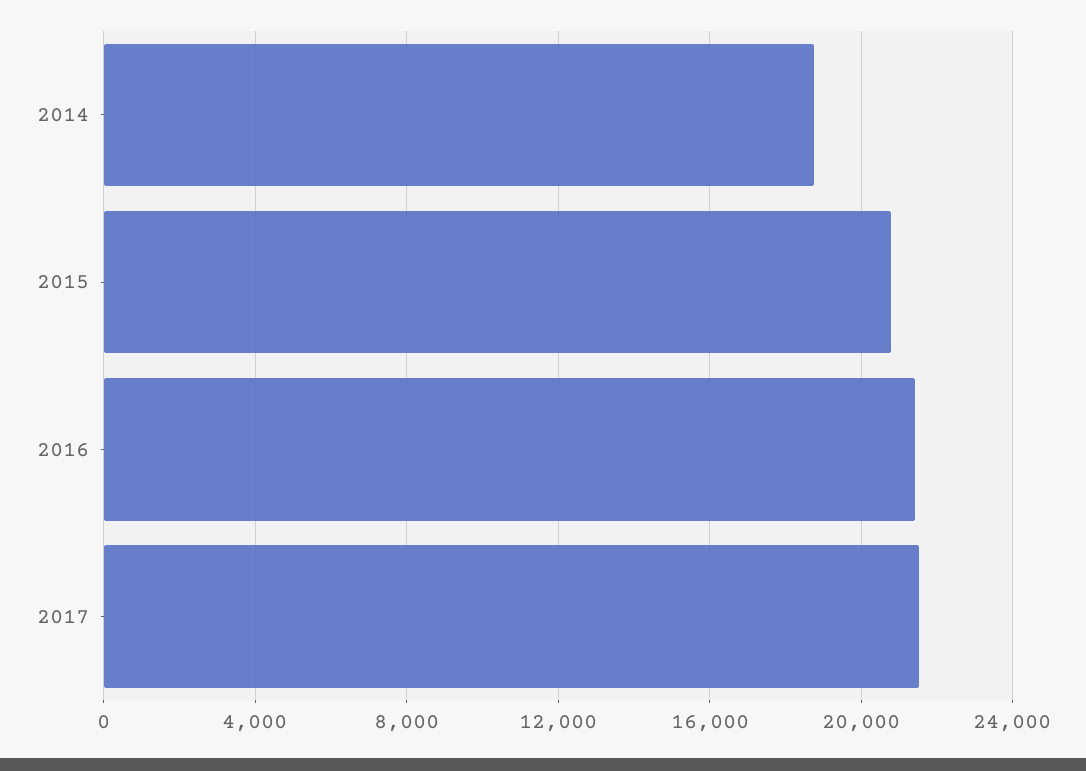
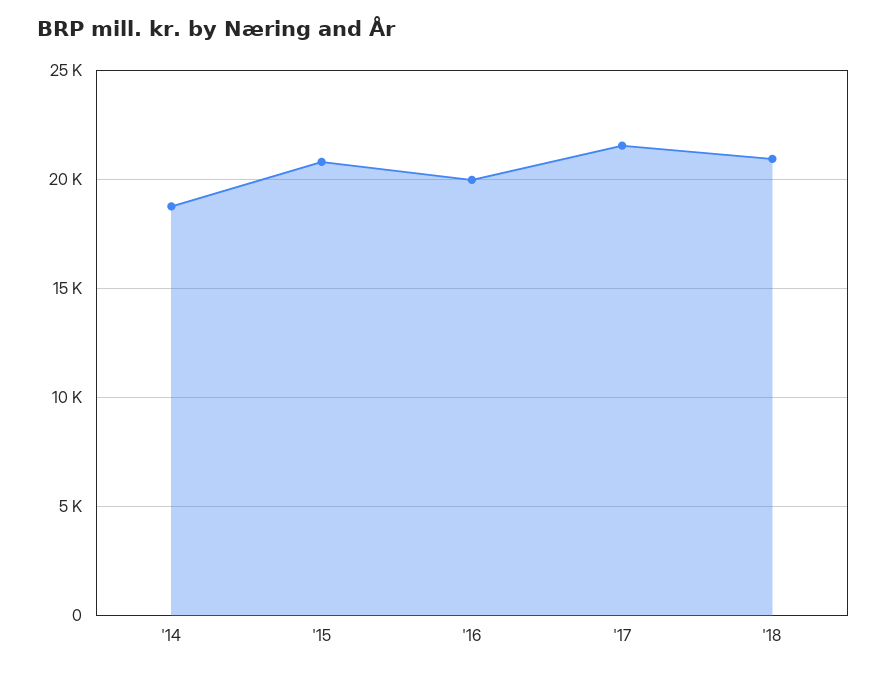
2016: 21500 -> 20000
'18: none -> 21000

